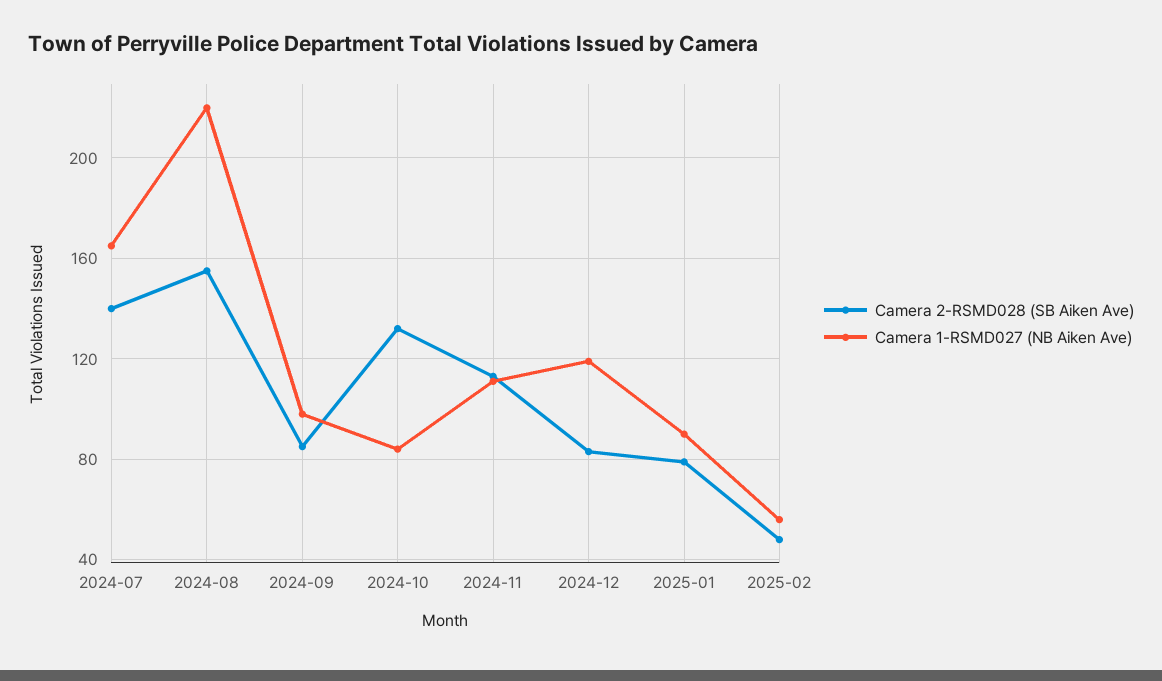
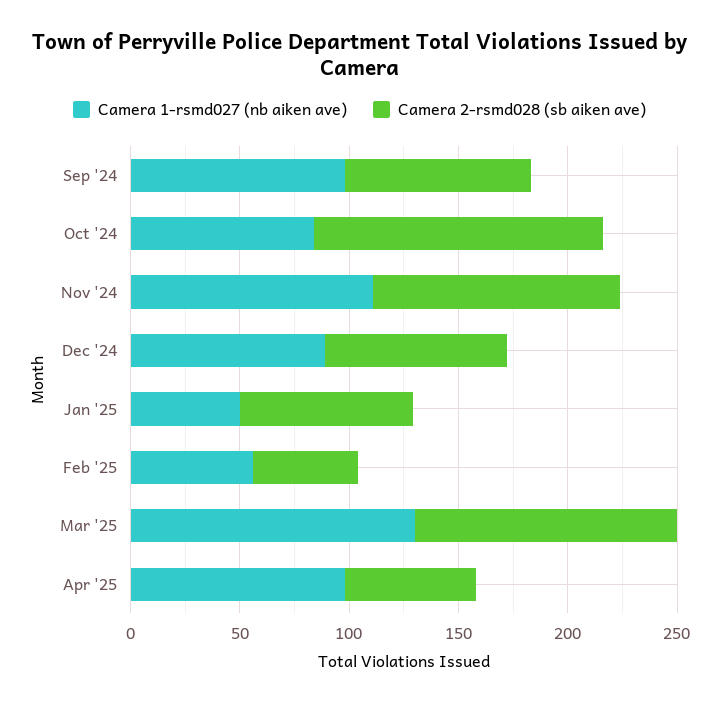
Camera 2-RSMD028 (SB Aiken Ave), 2024-07: 140 -> none
Camera 1-RSMD027 (NB Aiken Ave), 2024-07: 165 -> none
Camera 2-RSMD028 (SB Aiken Ave), 2024-08: 155 -> none
Camera 1-RSMD027 (NB Aiken Ave), 2024-08: 220 -> none
Camera 1-RSMD027 (NB Aiken Ave), 2024-12: 120 -> 90
Camera 1-RSMD027 (NB Aiken Ave), 2025-01: 90 -> 50
Camera 1-RSMD027 (NB Aiken Ave), Mar '25: none -> 130
Camera 2-RSMD028 (SB Aiken Ave), Mar '25: none -> 120
Camera 1-RSMD027 (NB Aiken Ave), Apr '25: none -> 100
Camera 2-RSMD028 (SB Aiken Ave), Apr '25: none -> 60

